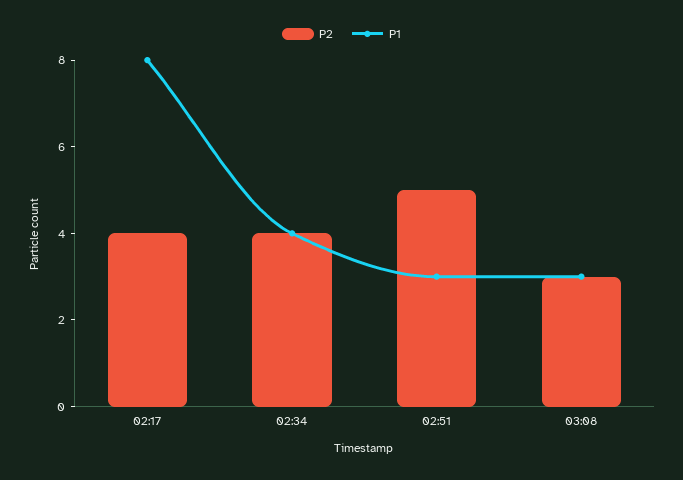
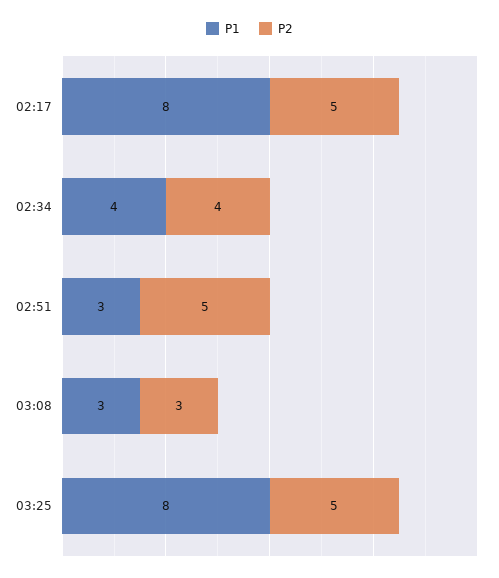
P2, 02:17: 4 -> 5
P1, 03:25: none -> 8
P2, 03:25: none -> 5

